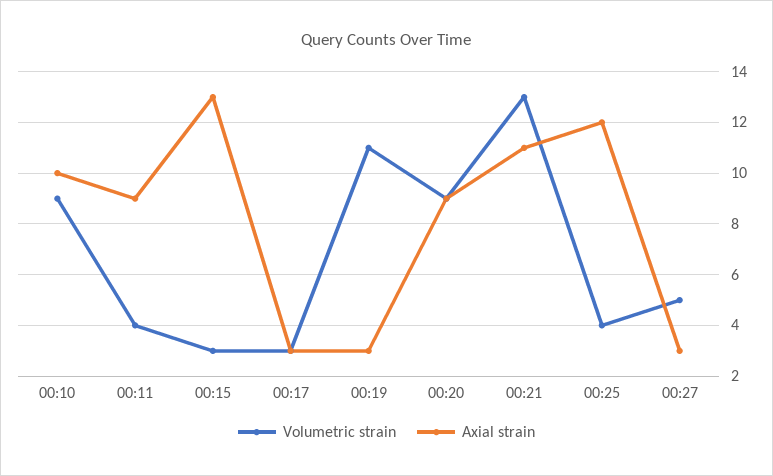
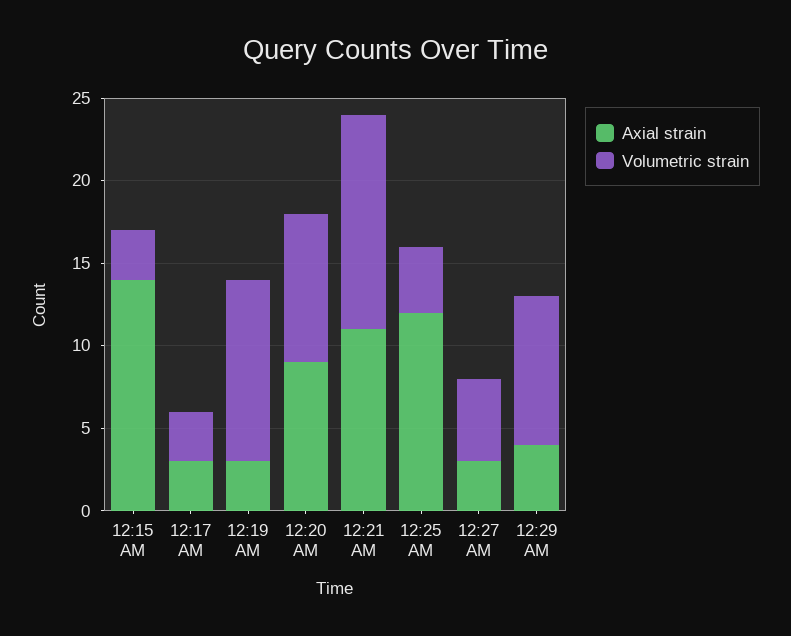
Volumetric strain, 00:10: 9 -> none
Axial strain, 00:10: 10 -> none
Volumetric strain, 00:11: 4 -> none
Axial strain, 00:11: 9 -> none
Axial strain, 00:15: 13 -> 14
Axial strain, 12:29 AM: none -> 4
Volumetric strain, 12:29 AM: none -> 9

